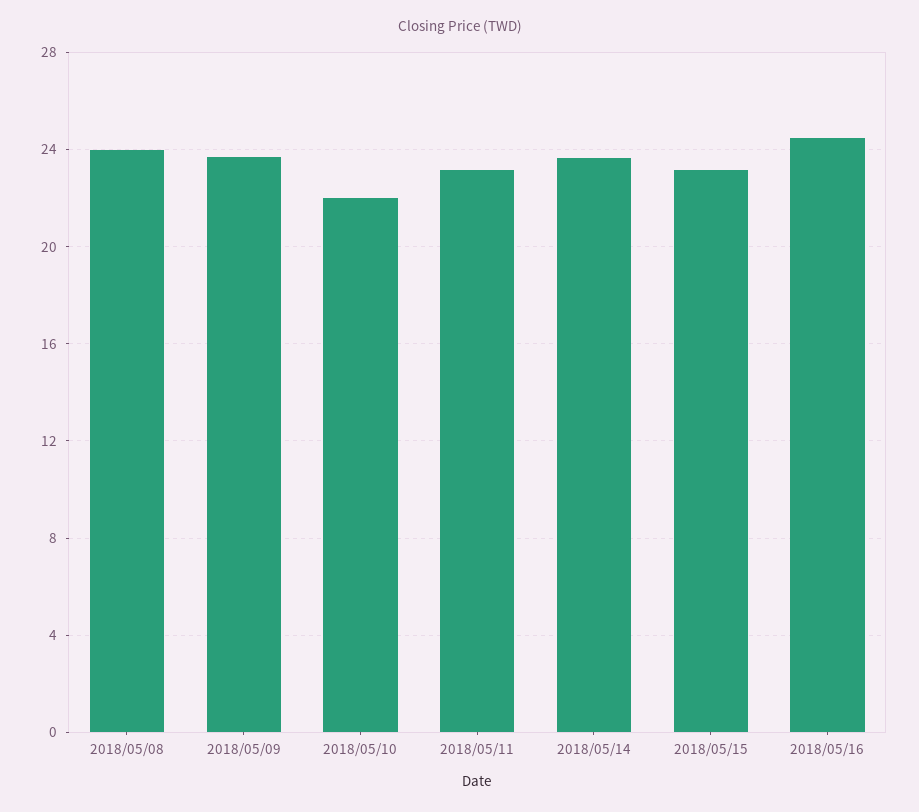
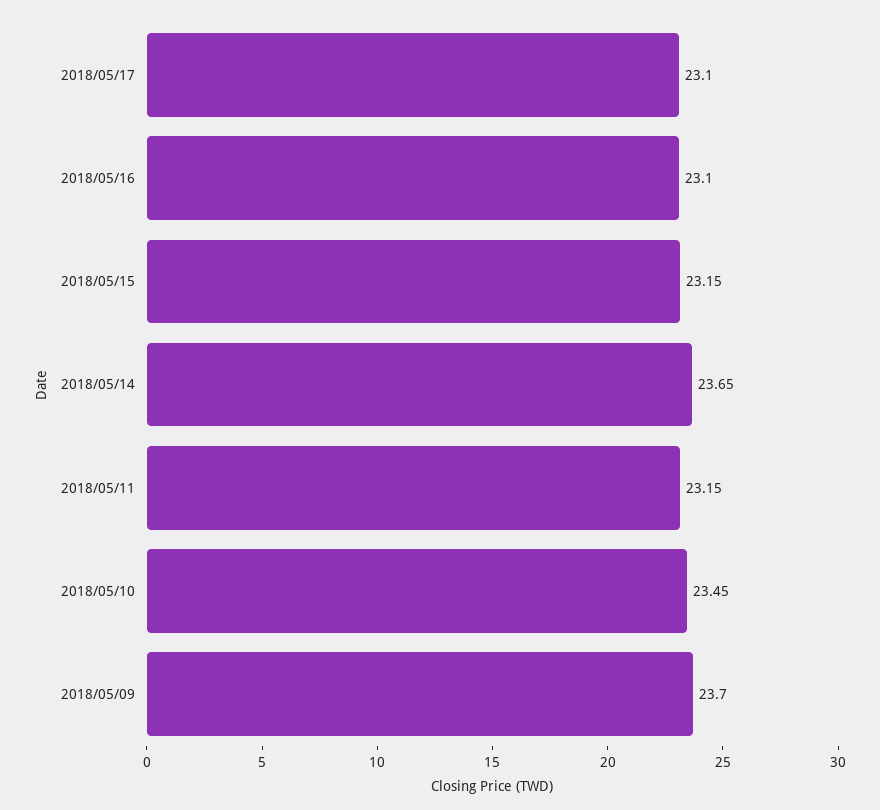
2018/05/08: 24 -> none
2018/05/10: 22 -> 23.45
2018/05/16: 24.5 -> 23.1
2018/05/17: none -> 23.1

